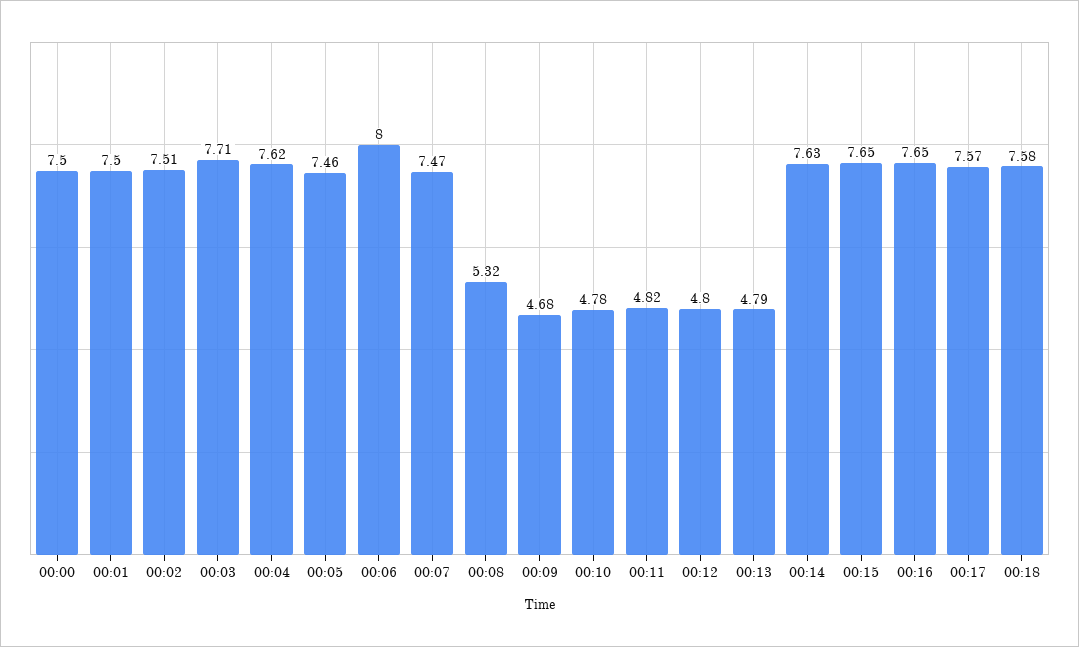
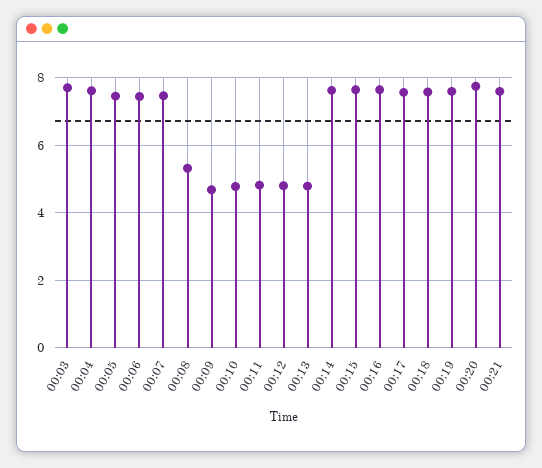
00:00: 7.5 -> none
00:01: 7.5 -> none
00:02: 7.51 -> none
00:06: 8 -> 7.4
00:19: none -> 7.6
00:20: none -> 7.8
00:21: none -> 7.6

